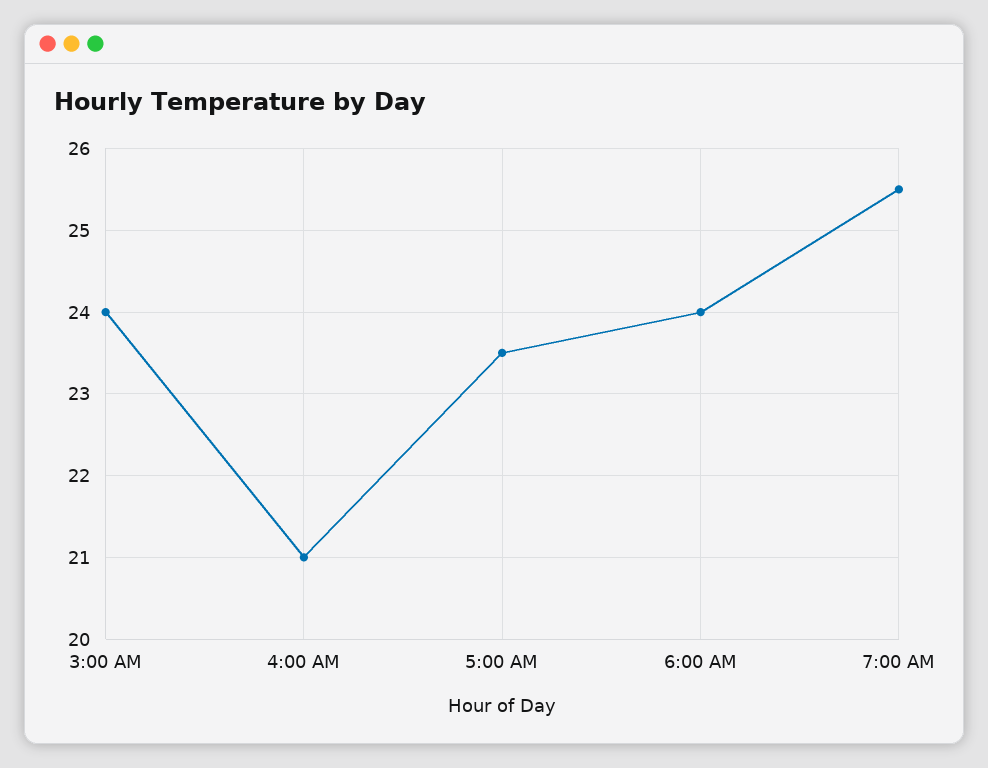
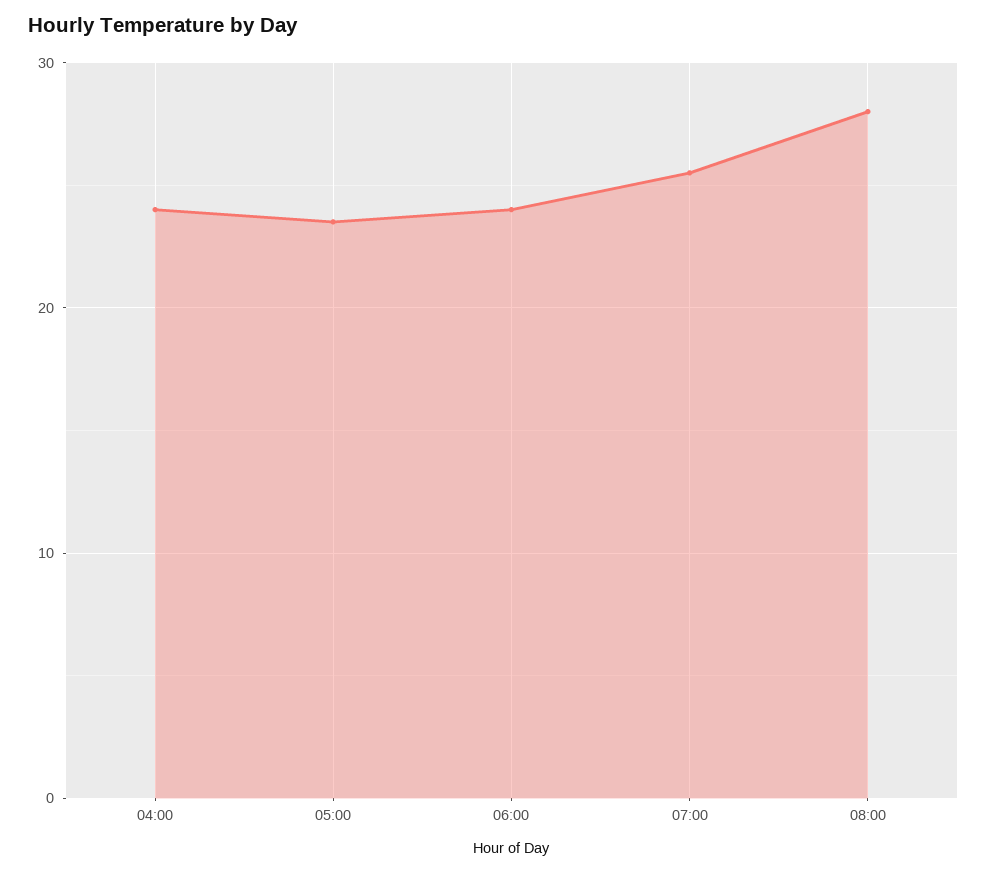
3:00 AM: 24 -> none
4:00 AM: 21 -> 24
08:00: none -> 28

